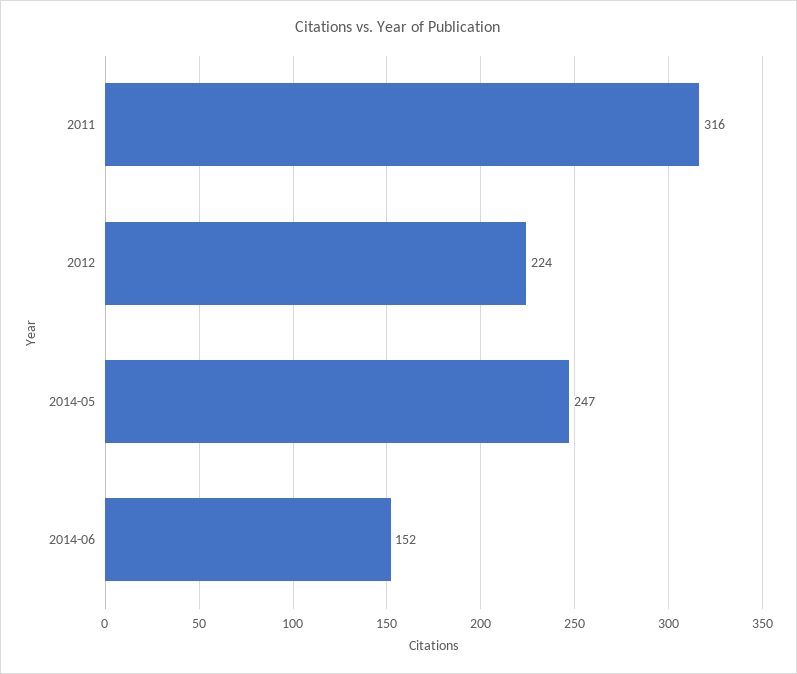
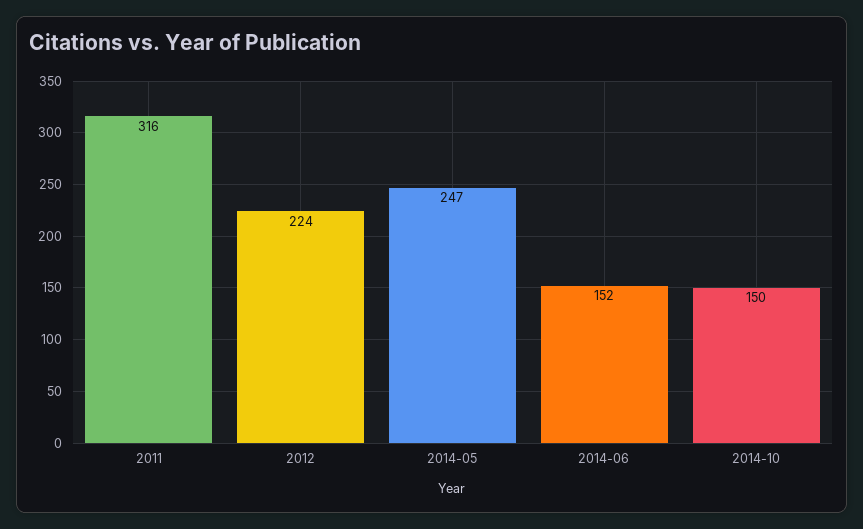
2014-10: none -> 150

